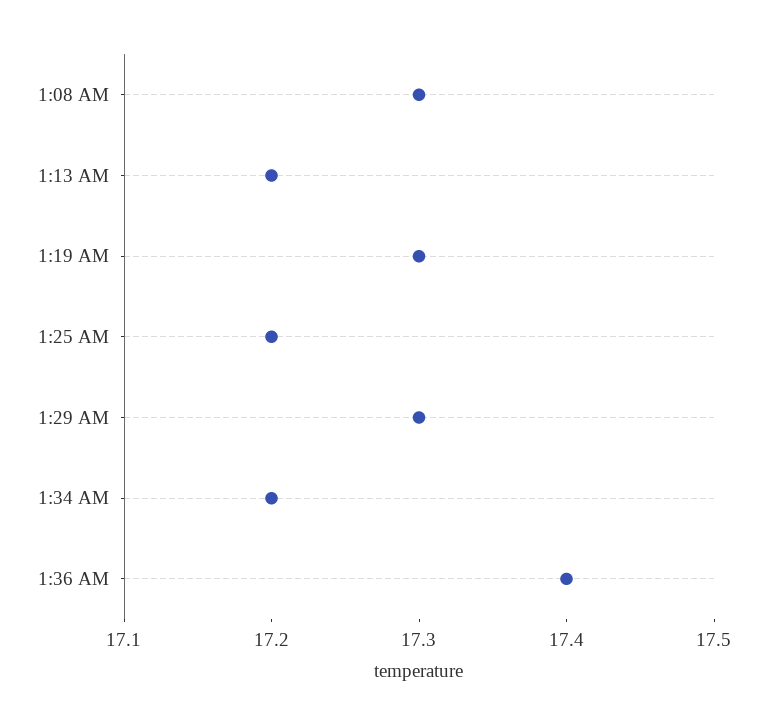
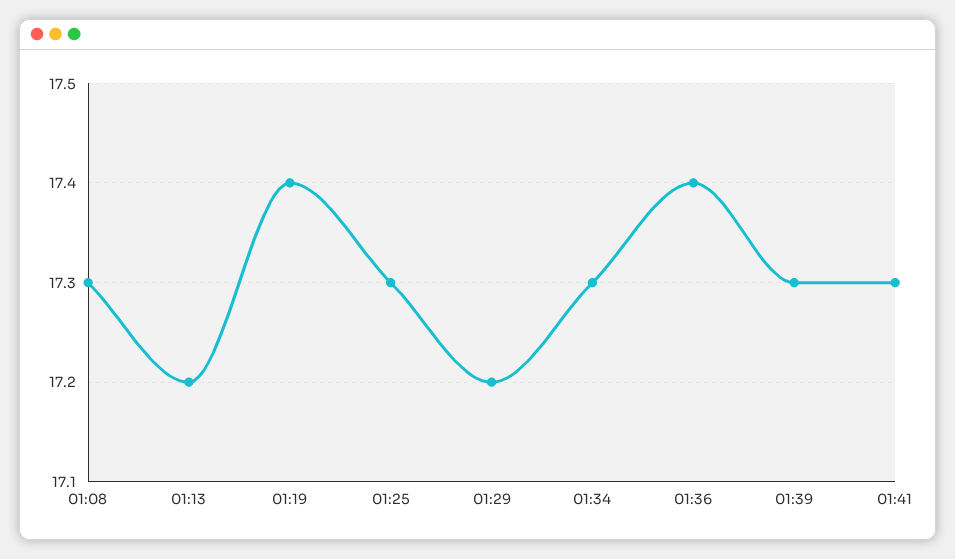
1:19 AM: 17.3 -> 17.4
1:25 AM: 17.2 -> 17.3
1:29 AM: 17.3 -> 17.2
1:34 AM: 17.2 -> 17.3
01:39: none -> 17.3
01:41: none -> 17.3

